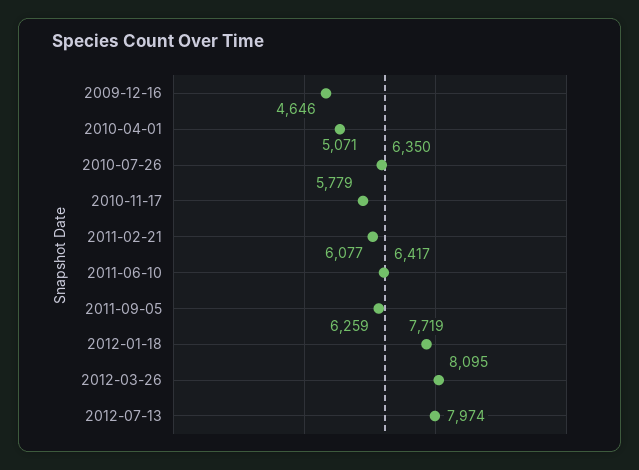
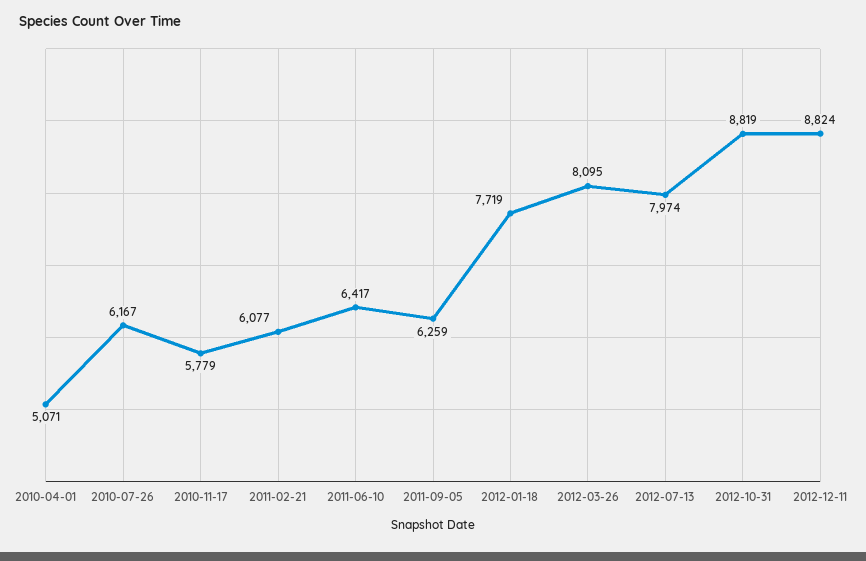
2009-12-16: 4646 -> none
2010-07-26: 6350 -> 6167
2012-10-31: none -> 8819
2012-12-11: none -> 8824

